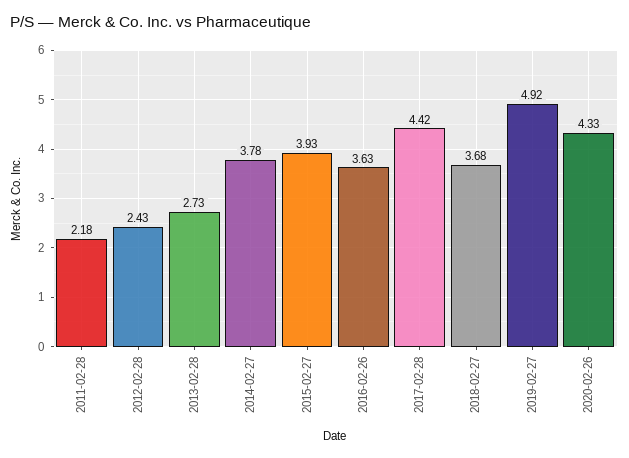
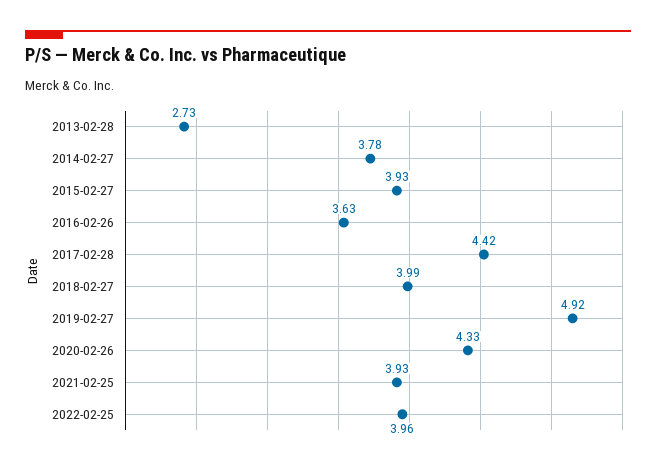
2011-02-28: 2.18 -> none
2012-02-28: 2.43 -> none
2018-02-27: 3.68 -> 3.99
2021-02-25: none -> 3.93
2022-02-25: none -> 3.96

